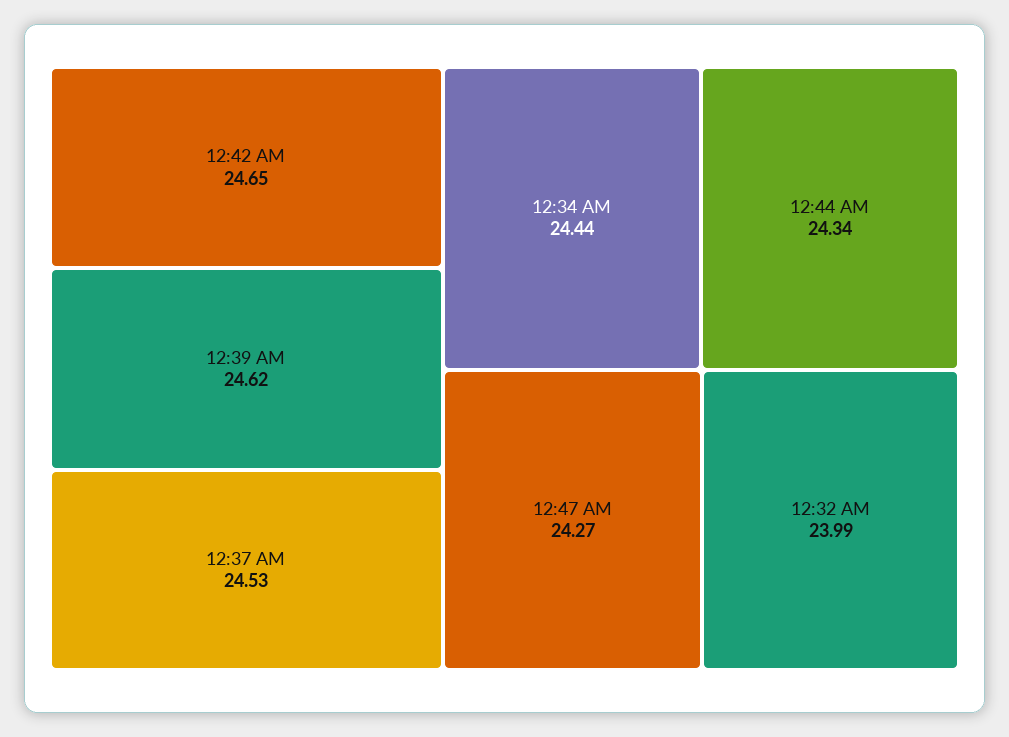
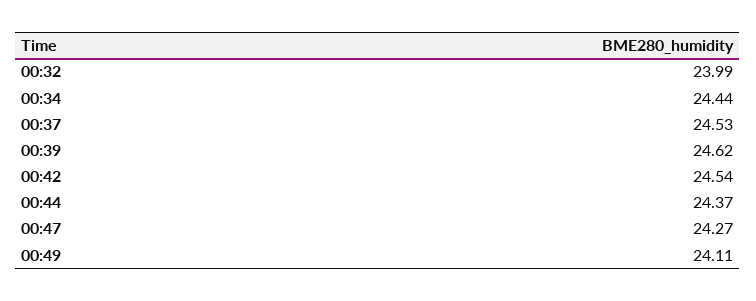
12:42 AM: 24.65 -> 24.54
12:44 AM: 24.34 -> 24.37
00:49: none -> 24.11

